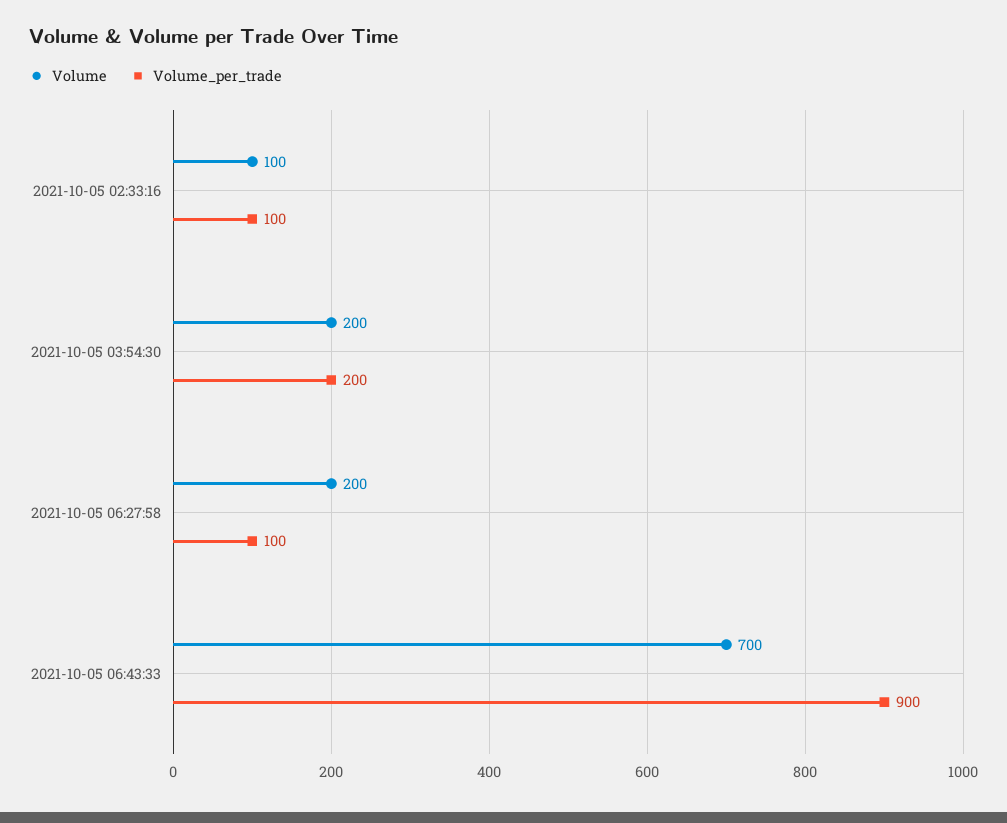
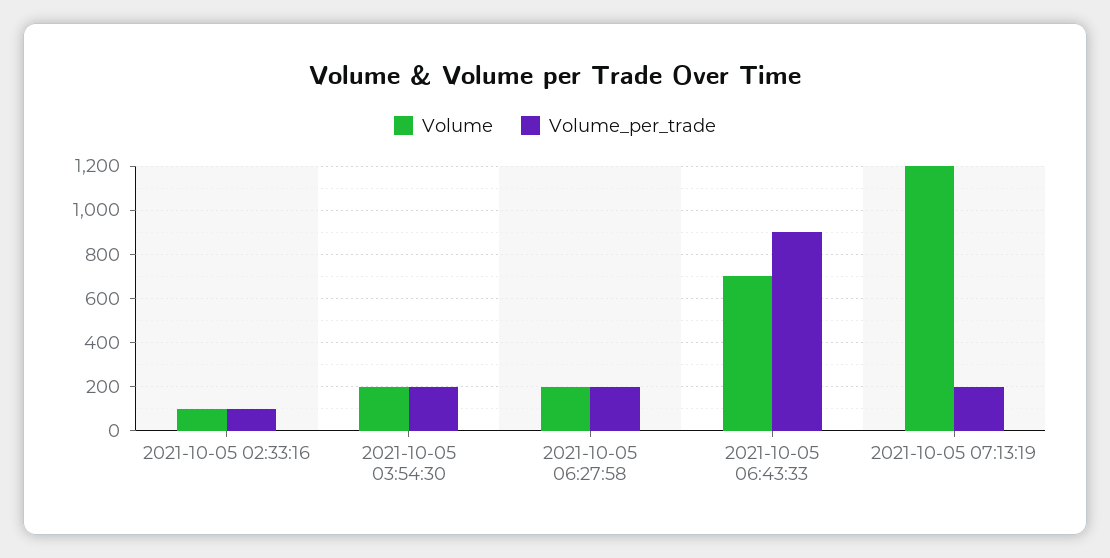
Volume_per_trade, 2021-10-05 06:27:58: 100 -> 200
Volume, 2021-10-05 07:13:19: none -> 1200
Volume_per_trade, 2021-10-05 07:13:19: none -> 200

